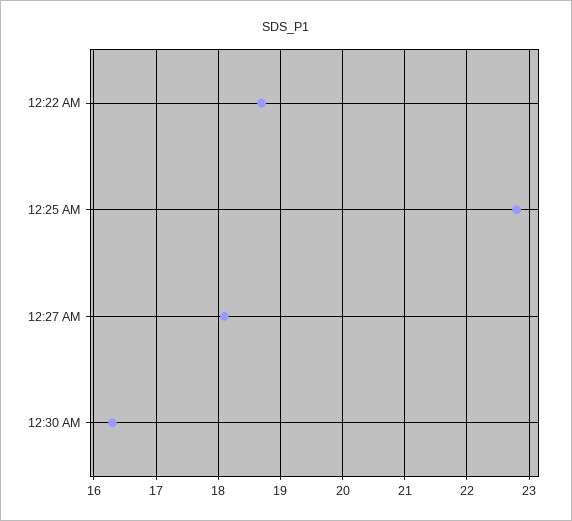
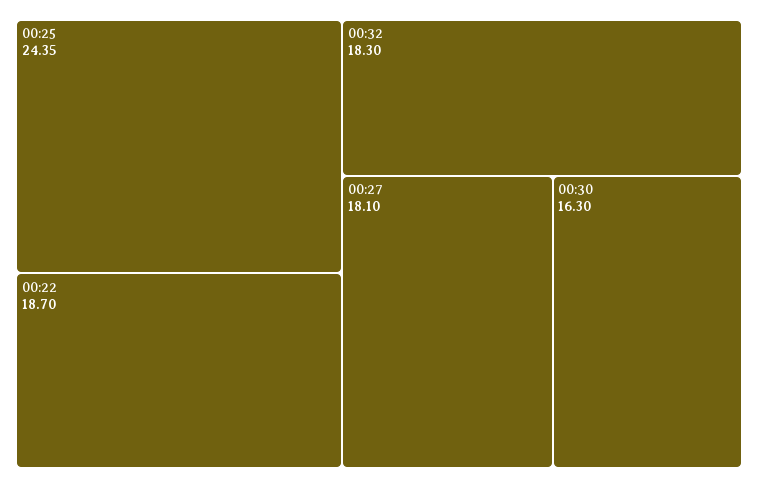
12:25 AM: 22.8 -> 24.35
00:32: none -> 18.3

